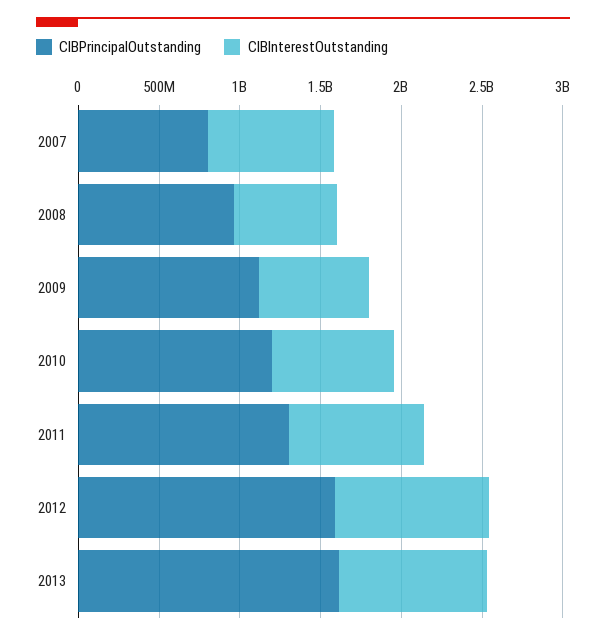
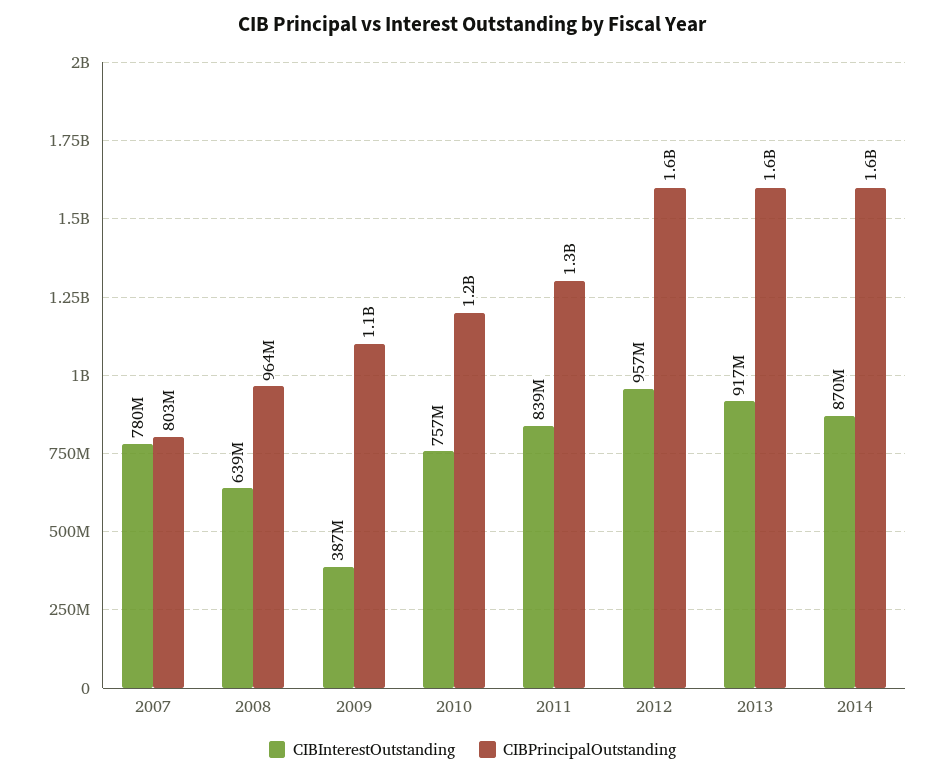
CIBInterestOutstanding, 2009: 700000000 -> 387000000
CIBInterestOutstanding, 2014: none -> 870000000
CIBPrincipalOutstanding, 2014: none -> 1600000000

